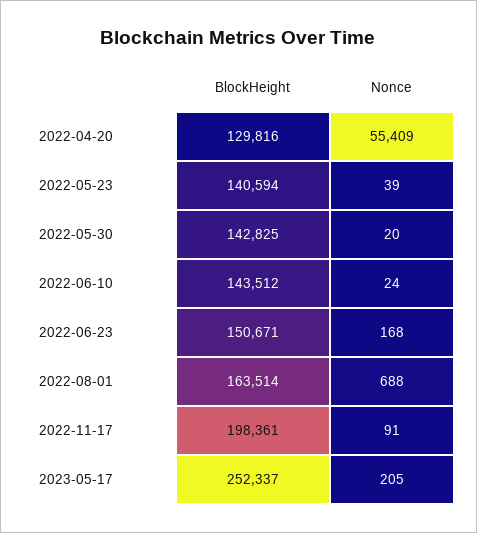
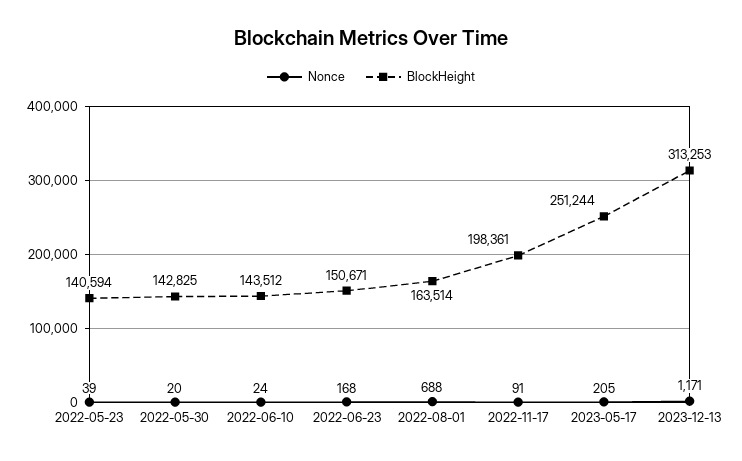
BlockHeight, 2022-04-20: 129816 -> none
Nonce, 2022-04-20: 55409 -> none
BlockHeight, 2023-05-17: 252337 -> 251244
Nonce, 2023-12-13: none -> 1171
BlockHeight, 2023-12-13: none -> 313253

